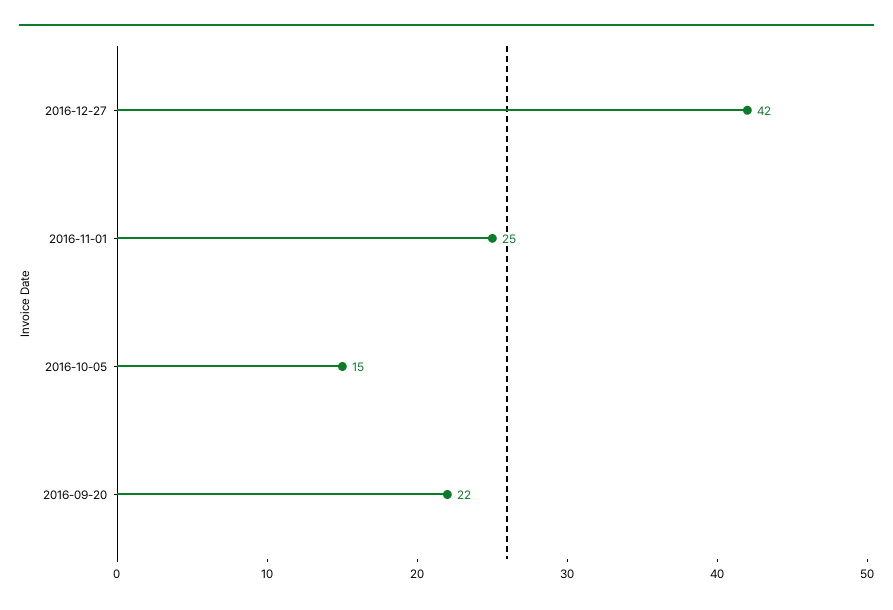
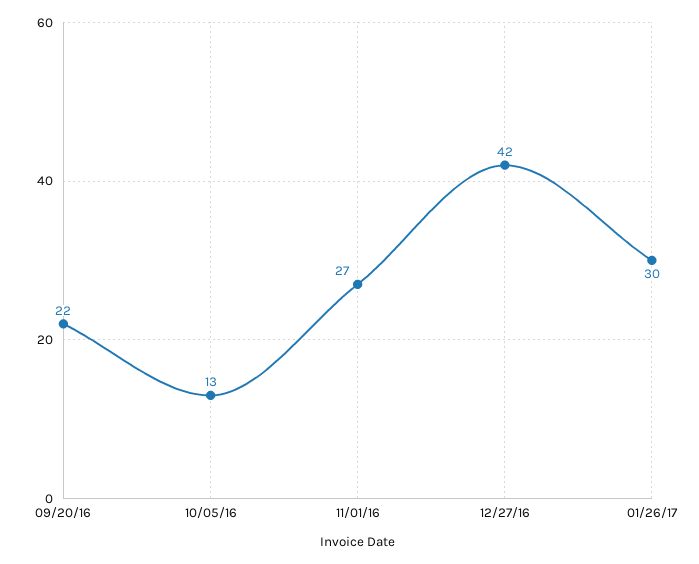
2016-11-01: 25 -> 27
2016-10-05: 15 -> 13
01/26/17: none -> 30

